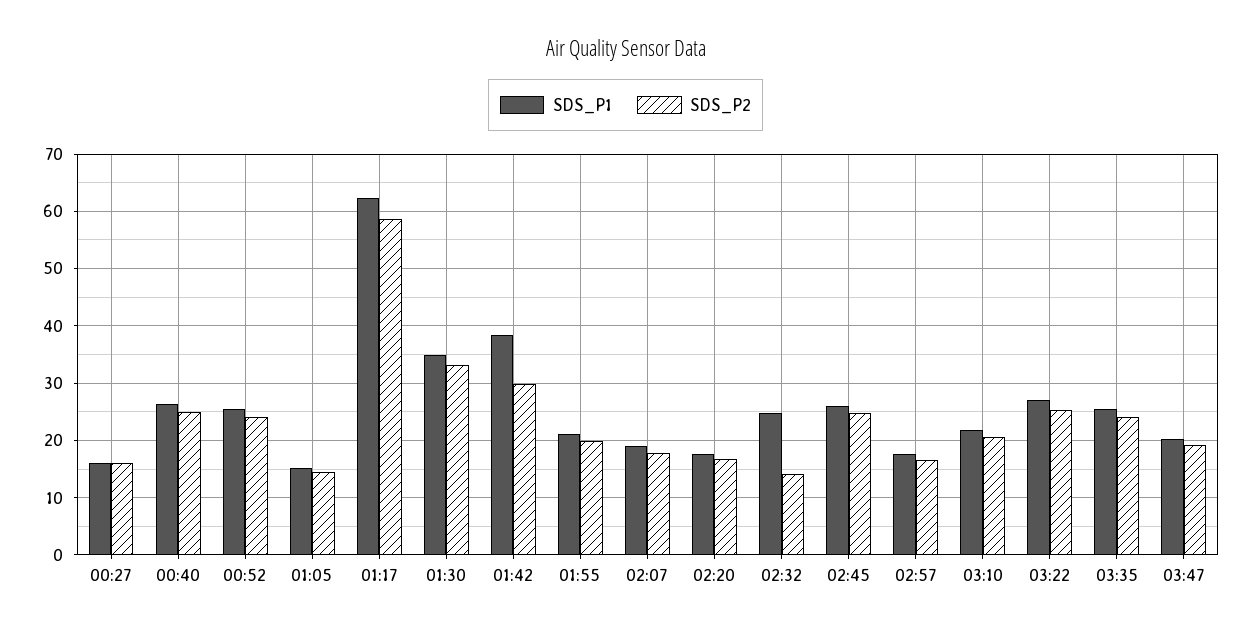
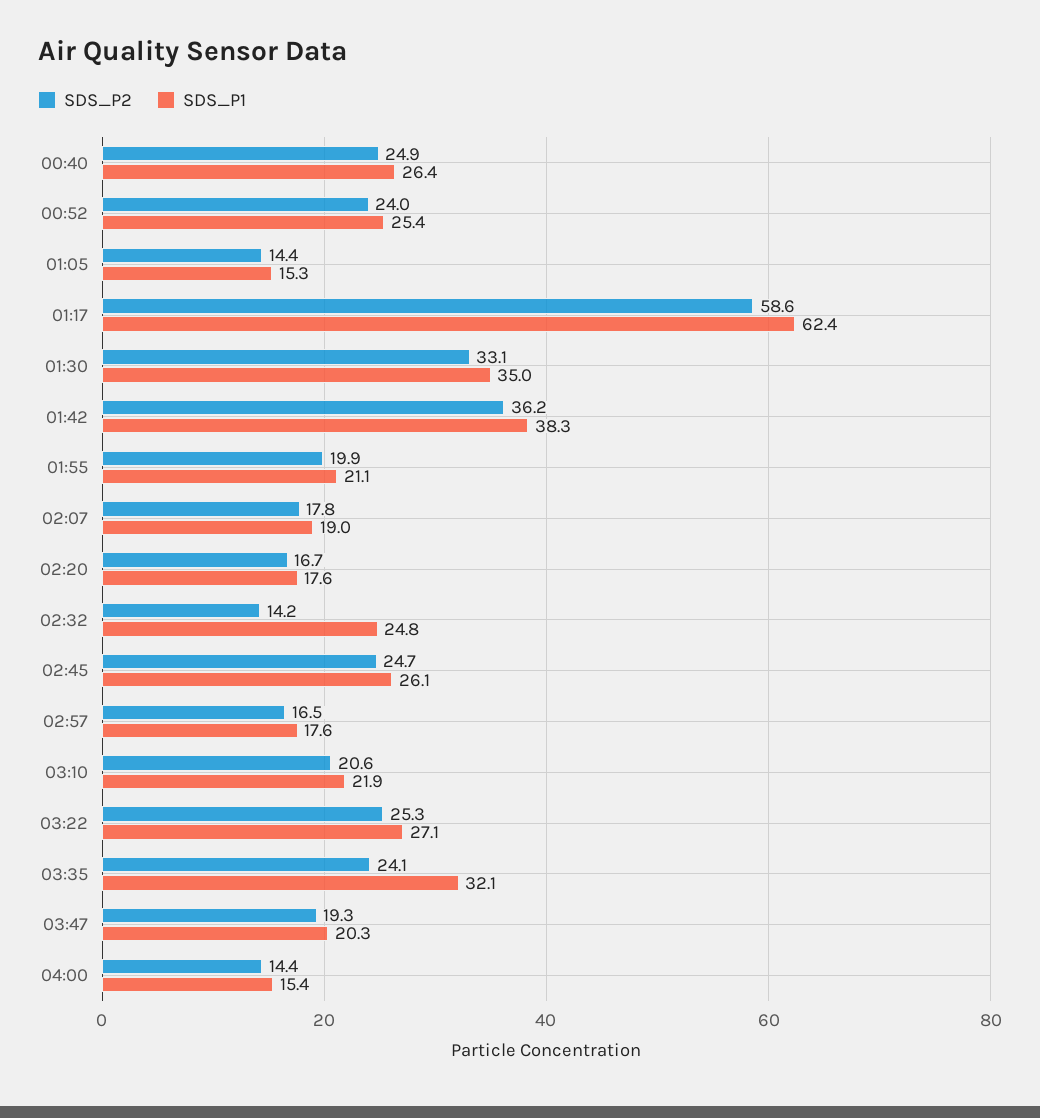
SDS_P1, 00:27: 16 -> none
SDS_P2, 00:27: 16 -> none
SDS_P2, 01:42: 30 -> 36.2
SDS_P1, 03:35: 26 -> 32.1
SDS_P2, 04:00: none -> 14.4
SDS_P1, 04:00: none -> 15.4

